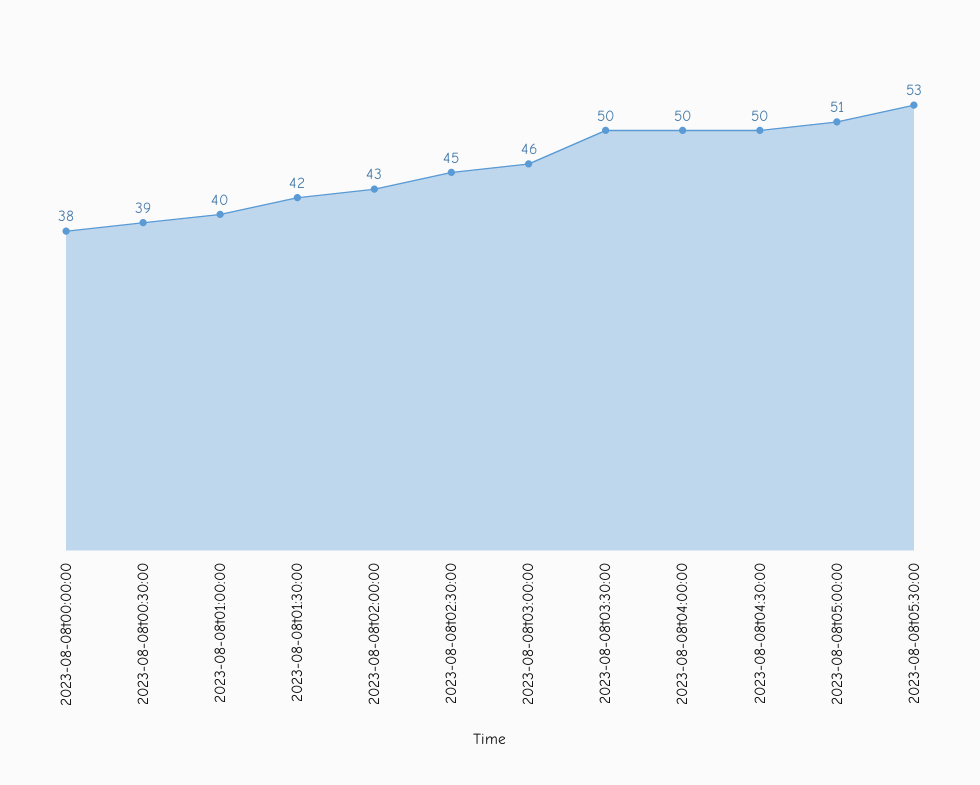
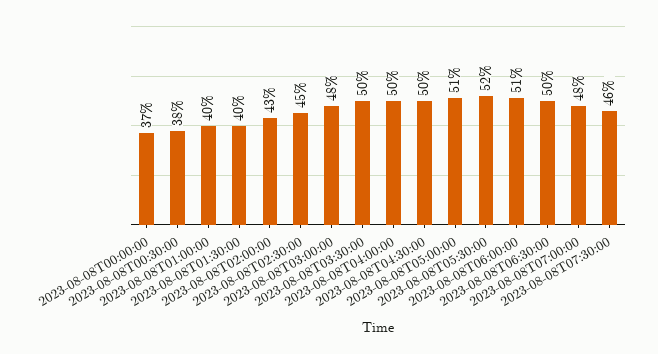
2023-08-08t00:00:00: 38 -> 37
2023-08-08t00:30:00: 39 -> 38
2023-08-08t01:30:00: 42 -> 40
2023-08-08t03:00:00: 46 -> 48
2023-08-08t05:30:00: 53 -> 52
2023-08-08T06:00:00: none -> 51
2023-08-08T06:30:00: none -> 50
2023-08-08T07:00:00: none -> 48
2023-08-08T07:30:00: none -> 46

